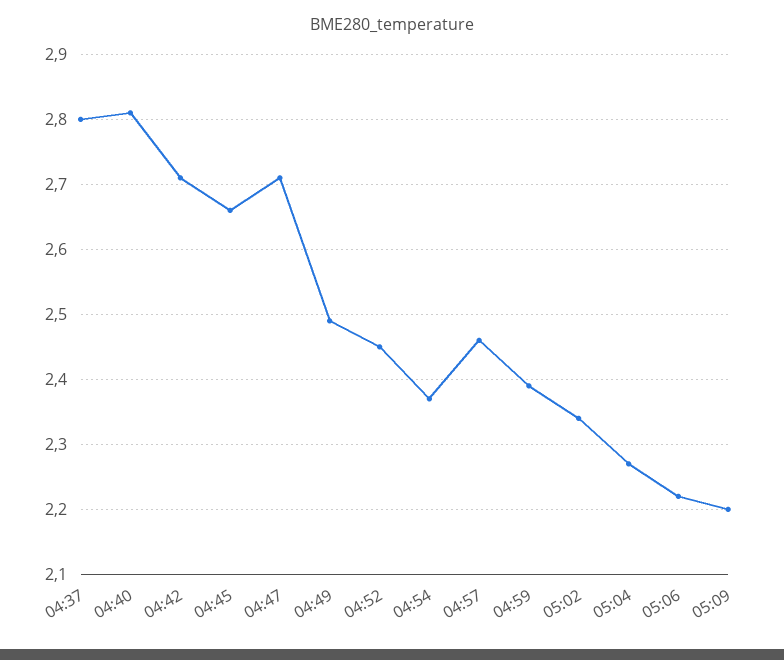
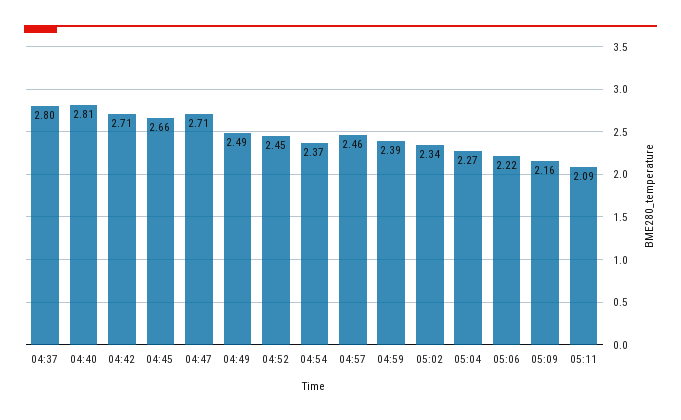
05:09: 2.2 -> 2.16
05:11: none -> 2.09

